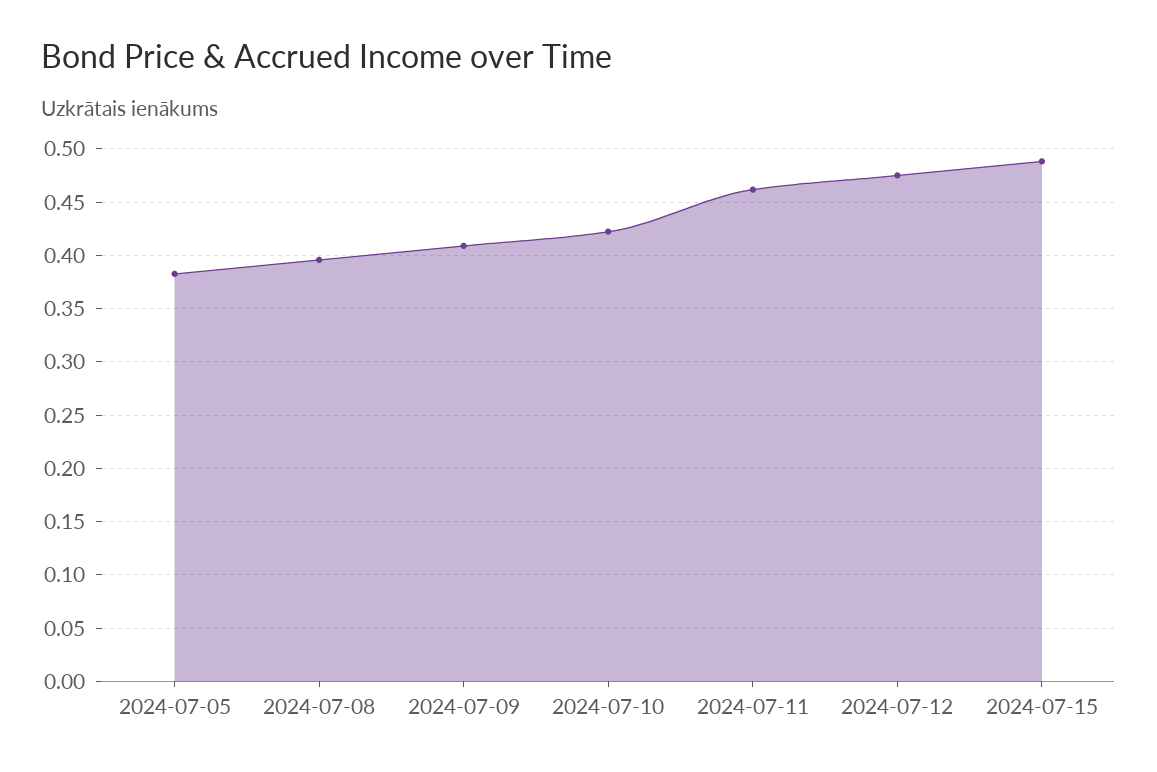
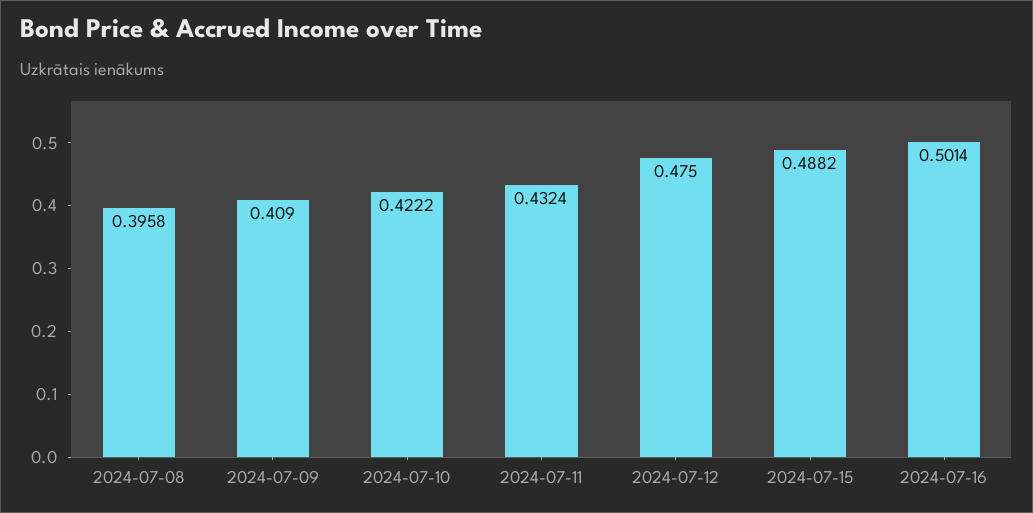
2024-07-05: 0.38 -> none
2024-07-11: 0.46 -> 0.4324
2024-07-16: none -> 0.5014

